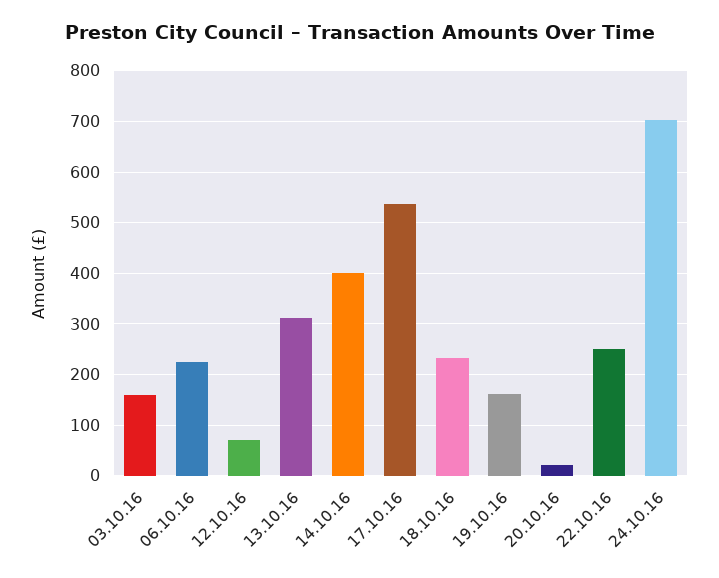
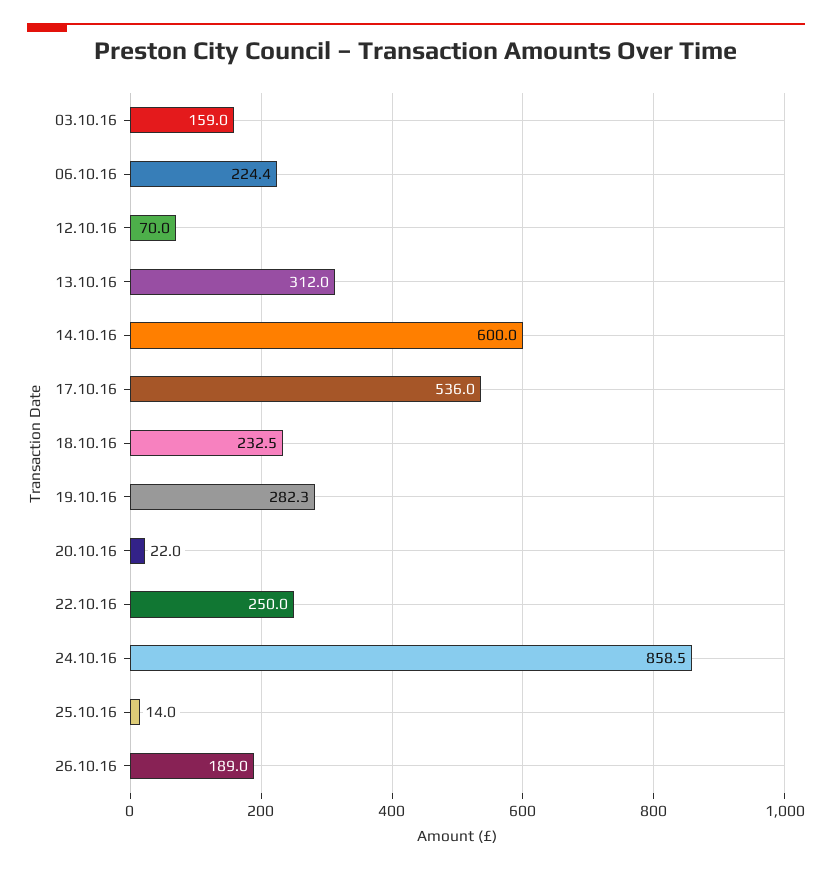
14.10.16: 400 -> 600
19.10.16: 160 -> 282.3
24.10.16: 700 -> 858.5
25.10.16: none -> 14
26.10.16: none -> 189

